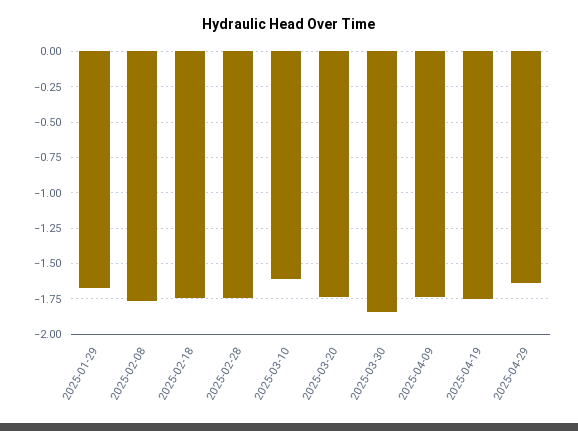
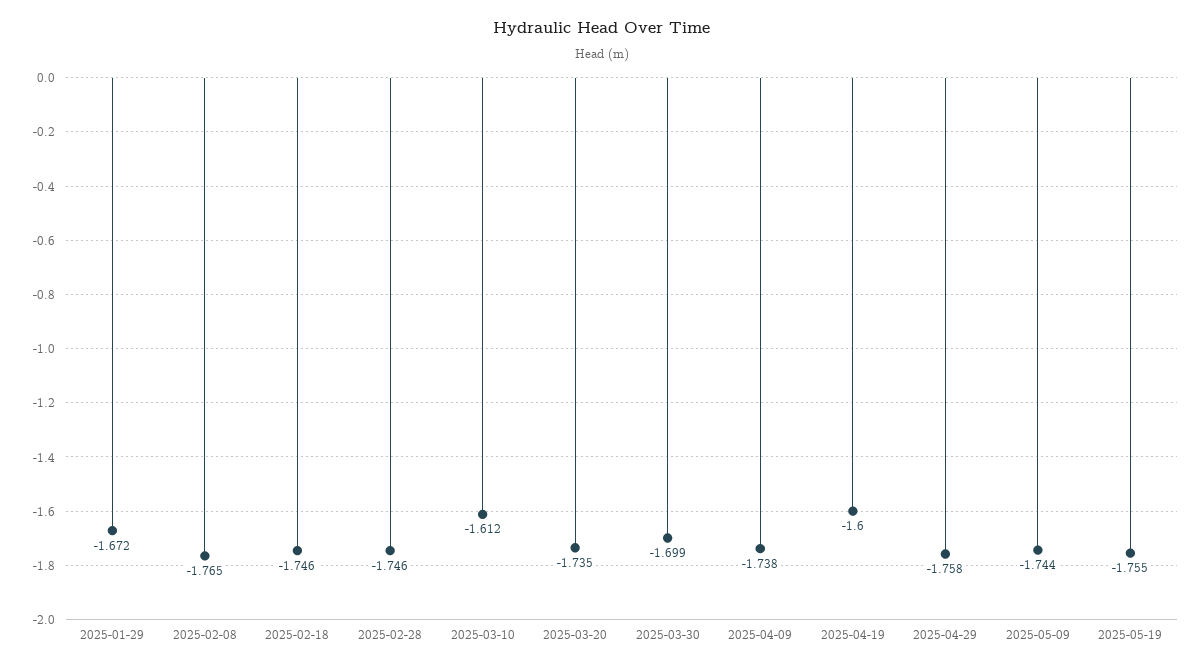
2025-03-30: -1.85 -> -1.699
2025-04-19: -1.75 -> -1.6
2025-04-29: -1.65 -> -1.758
2025-05-09: none -> -1.744
2025-05-19: none -> -1.755

